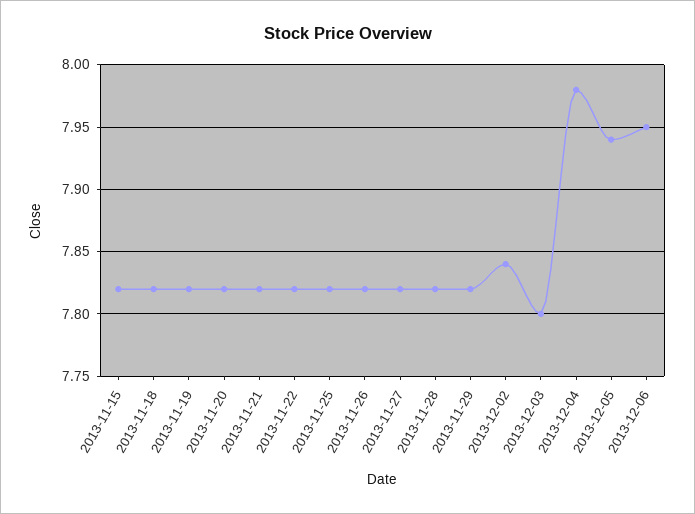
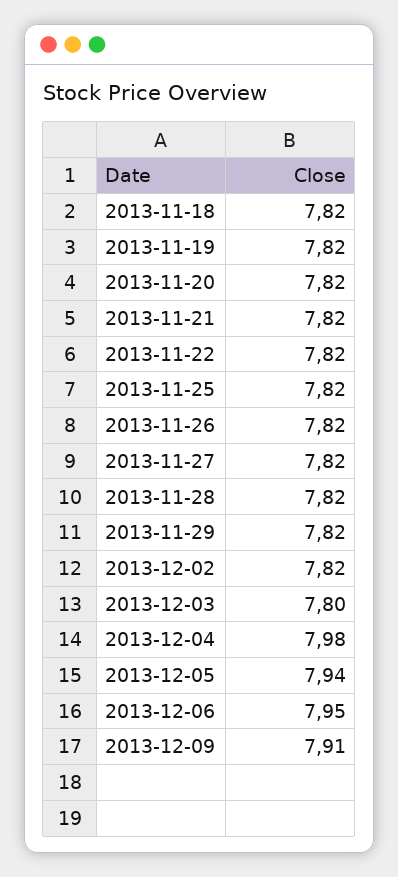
2013-11-15: 7.82 -> none
2013-12-02: 7.84 -> 7.82
2013-12-09: none -> 7.91

